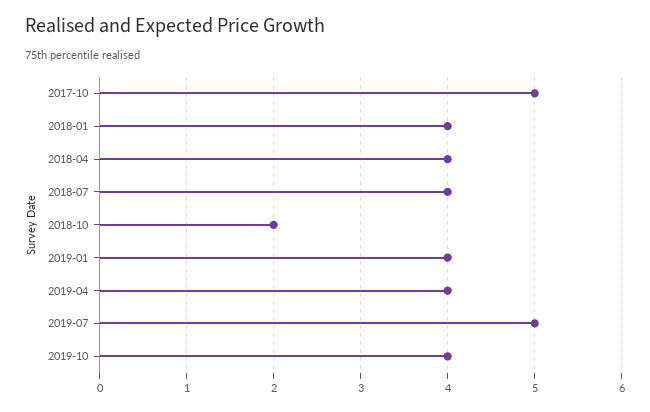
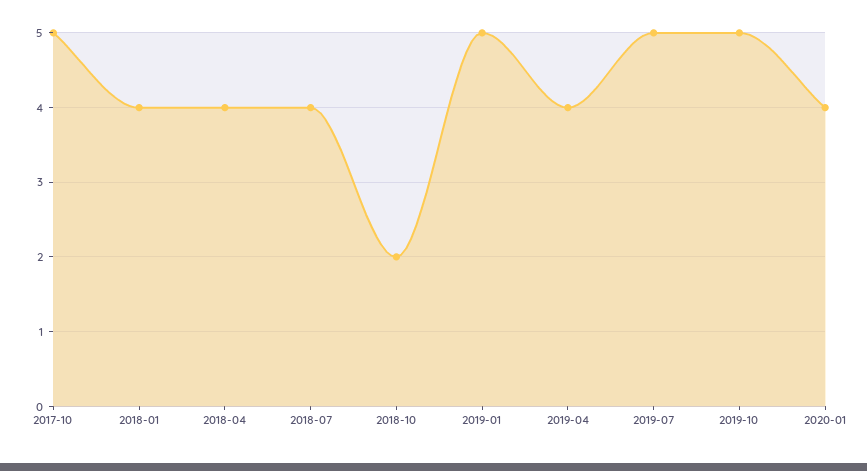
2019-01: 4 -> 5
2019-10: 4 -> 5
2020-01: none -> 4

